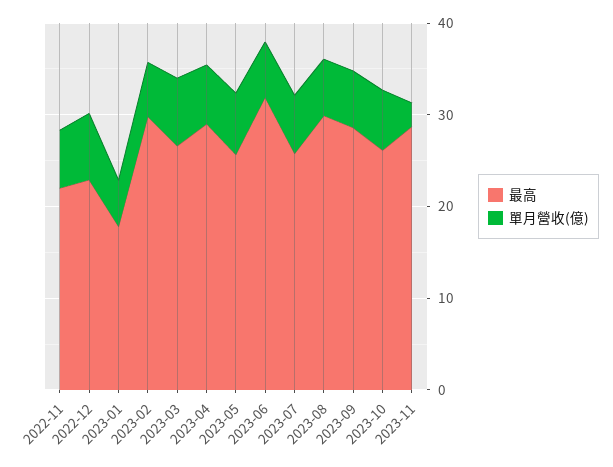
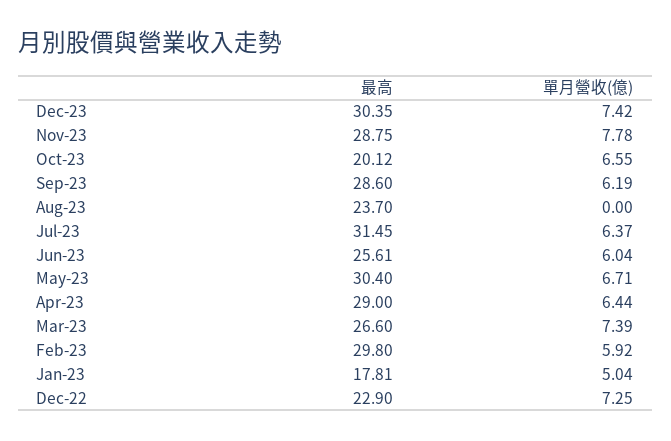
最高, 2022-11: 22 -> none
單月營收(億), 2022-11: 6 -> none
最高, 2023-05: 26 -> 30.4
最高, 2023-06: 32 -> 25.61
最高, 2023-07: 26 -> 31.45
最高, 2023-08: 30 -> 23.7
單月營收(億), 2023-08: 6 -> 0
最高, 2023-10: 26 -> 20.12
單月營收(億), 2023-11: 2 -> 7.78
最高, Dec-23: none -> 30.35
單月營收(億), Dec-23: none -> 7.42

